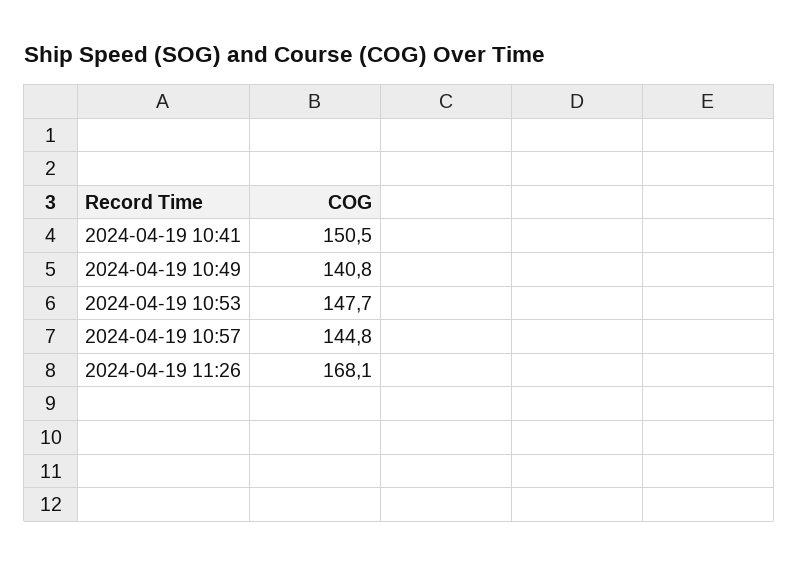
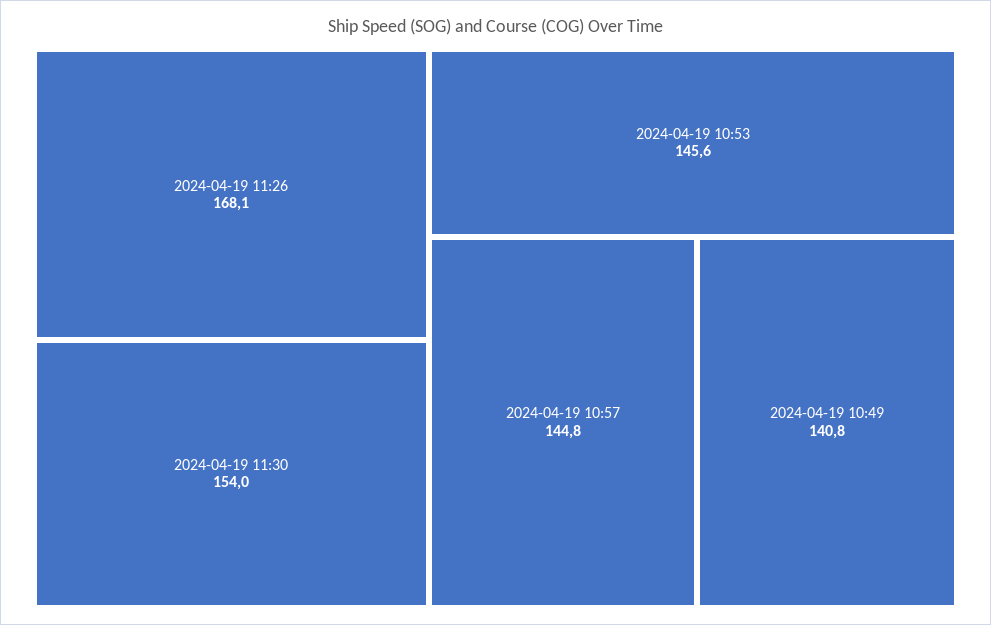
2024-04-19 10:41: 150.5 -> none
2024-04-19 10:53: 147.7 -> 145.6
2024-04-19 11:30: none -> 154

